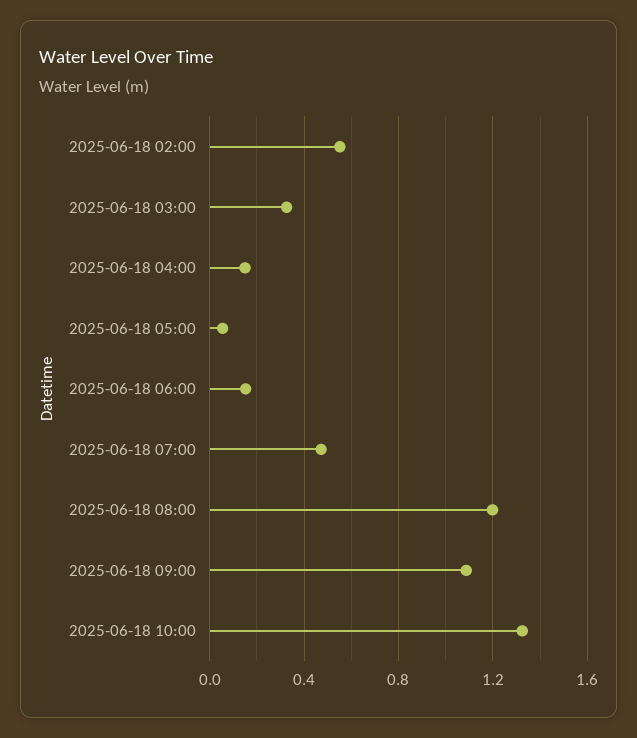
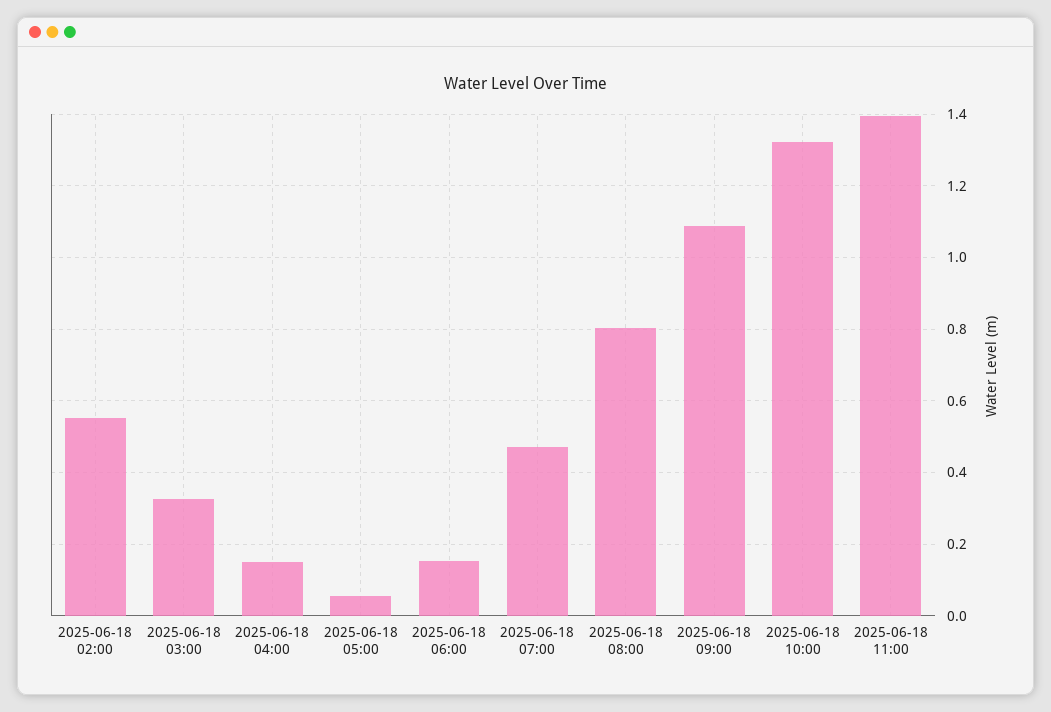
2025-06-18 08:00: 1.2 -> 0.8
2025-06-18 11:00: none -> 1.4

